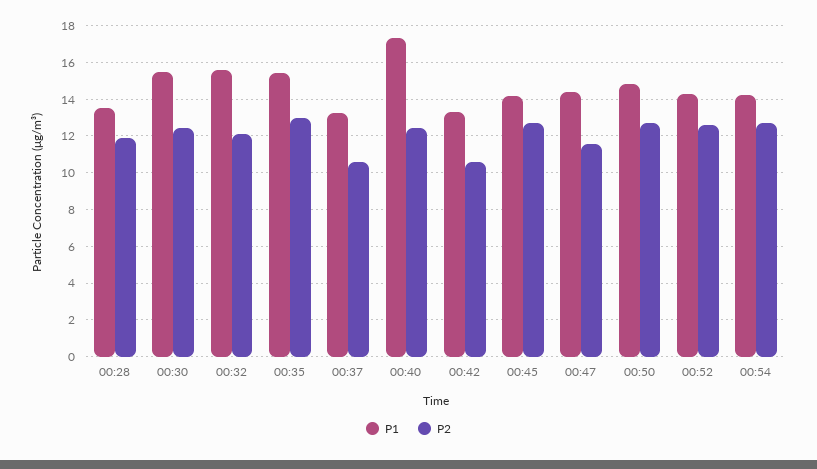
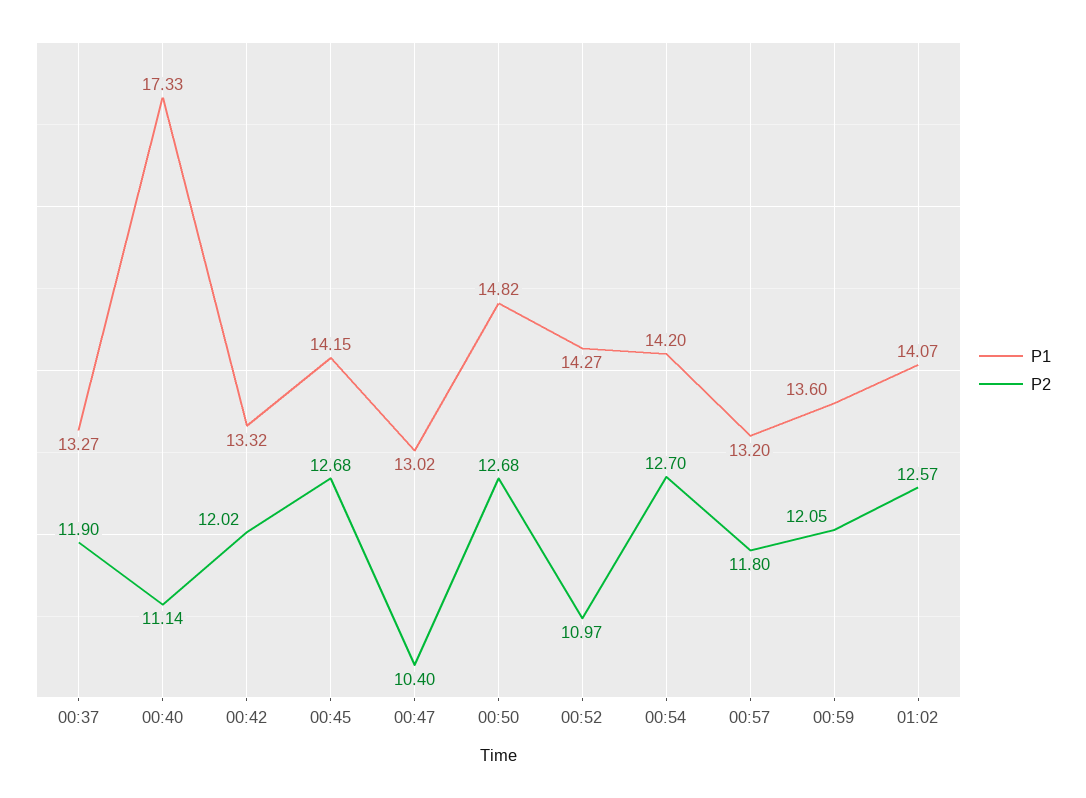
P1, 00:28: 13.5 -> none
P2, 00:28: 12 -> none
P1, 00:30: 15.5 -> none
P2, 00:30: 12.5 -> none
P1, 00:32: 15.5 -> none
P2, 00:32: 12 -> none
P1, 00:35: 15.5 -> none
P2, 00:35: 13 -> none
P2, 00:37: 10.5 -> 11.9
P2, 00:40: 12.5 -> 11.14
P2, 00:42: 10.5 -> 12.02
P1, 00:47: 14.5 -> 13.02
P2, 00:47: 11.5 -> 10.4
P2, 00:52: 12.5 -> 10.97
P1, 00:57: none -> 13.2
P2, 00:57: none -> 11.8
P1, 00:59: none -> 13.6
P2, 00:59: none -> 12.05
P1, 01:02: none -> 14.07
P2, 01:02: none -> 12.57

